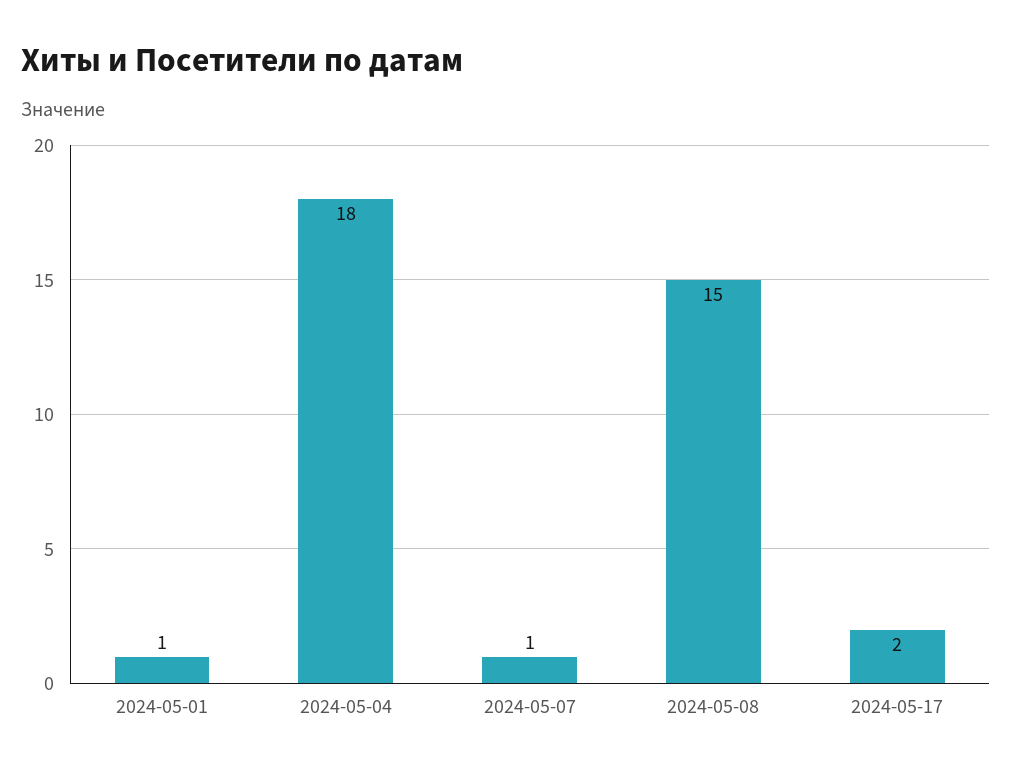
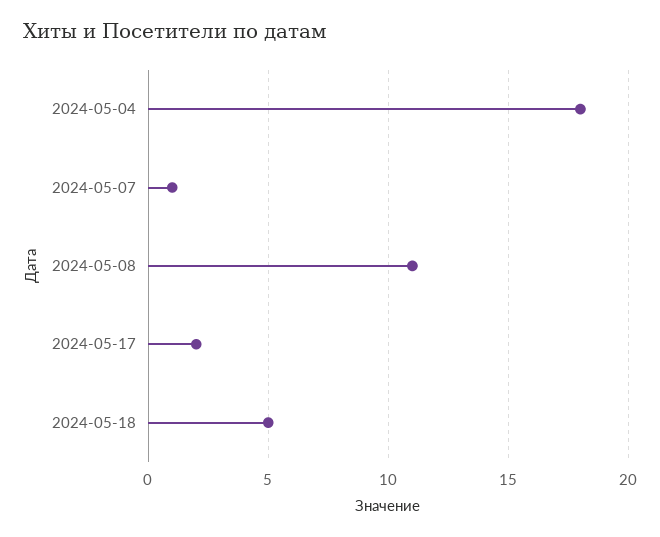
2024-05-01: 1 -> none
2024-05-08: 15 -> 11
2024-05-18: none -> 5

